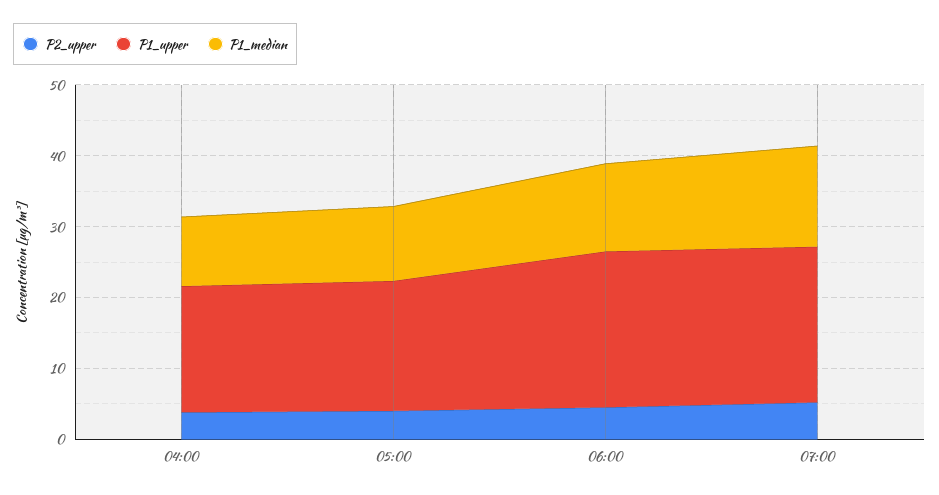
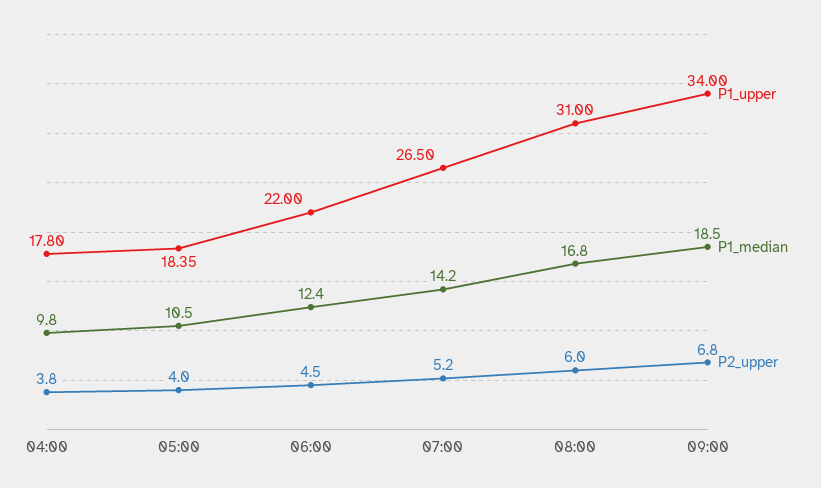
P1_upper, 07:00: 22 -> 26.5
P1_upper, 08:00: none -> 31
P1_median, 08:00: none -> 16.8
P2_upper, 08:00: none -> 6
P1_upper, 09:00: none -> 34
P1_median, 09:00: none -> 18.5
P2_upper, 09:00: none -> 6.8

